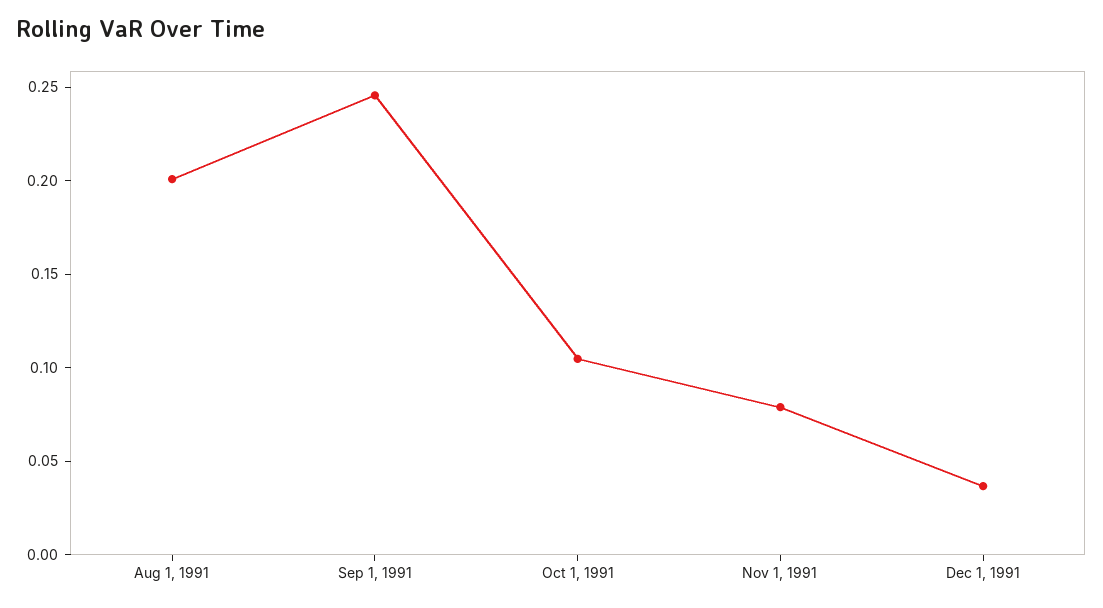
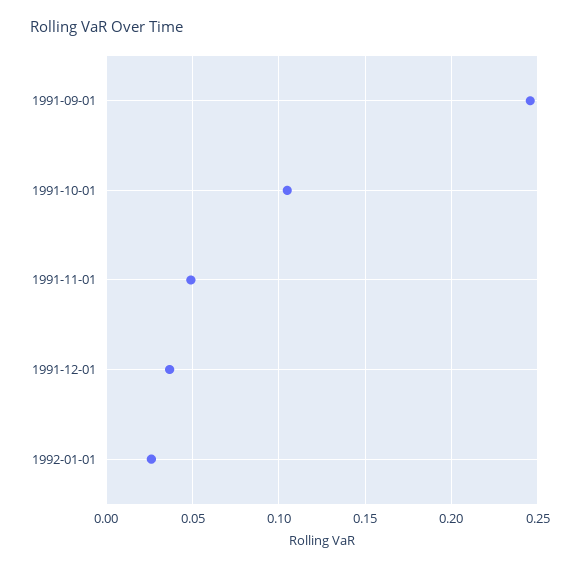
Aug 1, 1991: 0.2 -> none
Nov 1, 1991: 0.08 -> 0.05
1992-01-01: none -> 0.025

